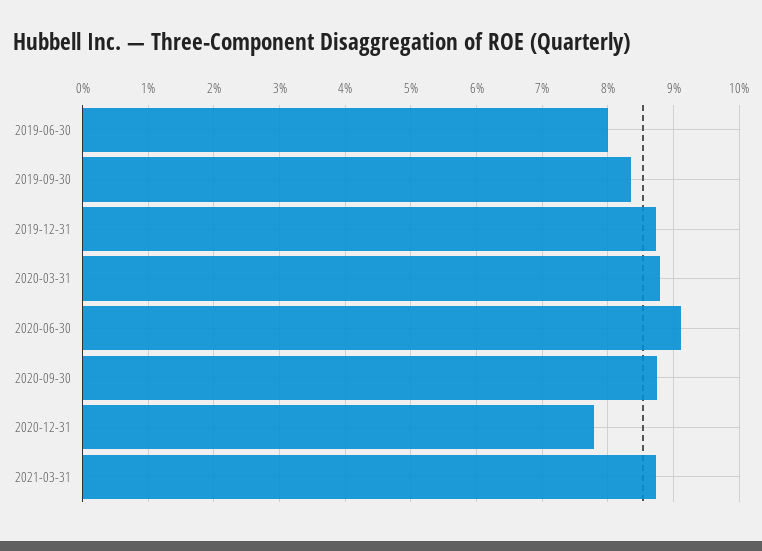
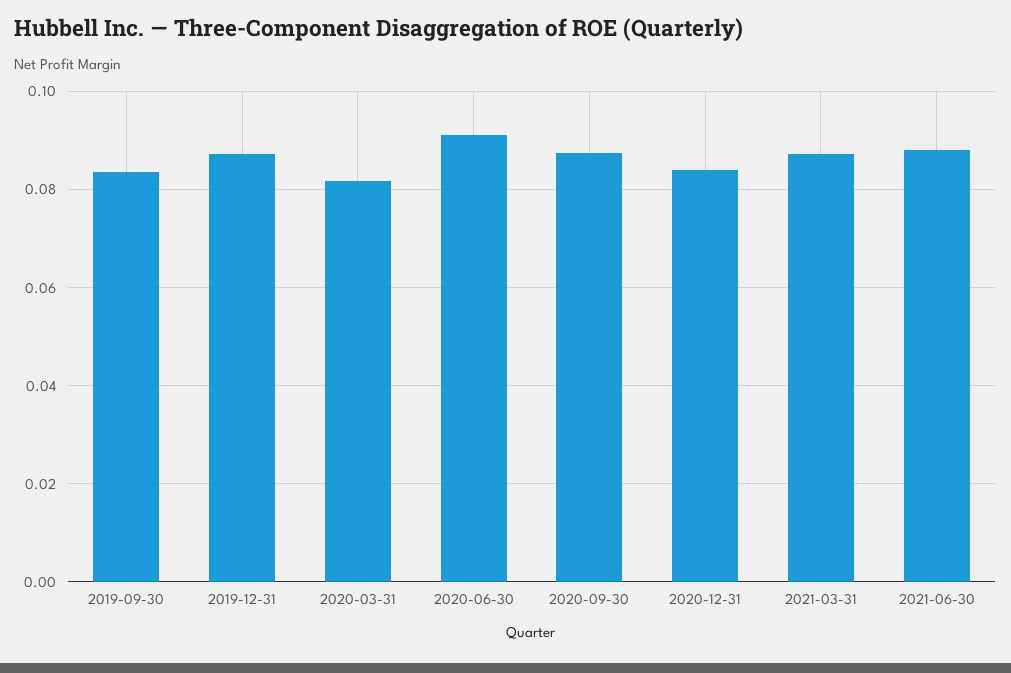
2019-06-30: 0.08 -> none
2020-03-31: 0.088 -> 0.082
2020-12-31: 0.078 -> 0.084
2021-06-30: none -> 0.088

